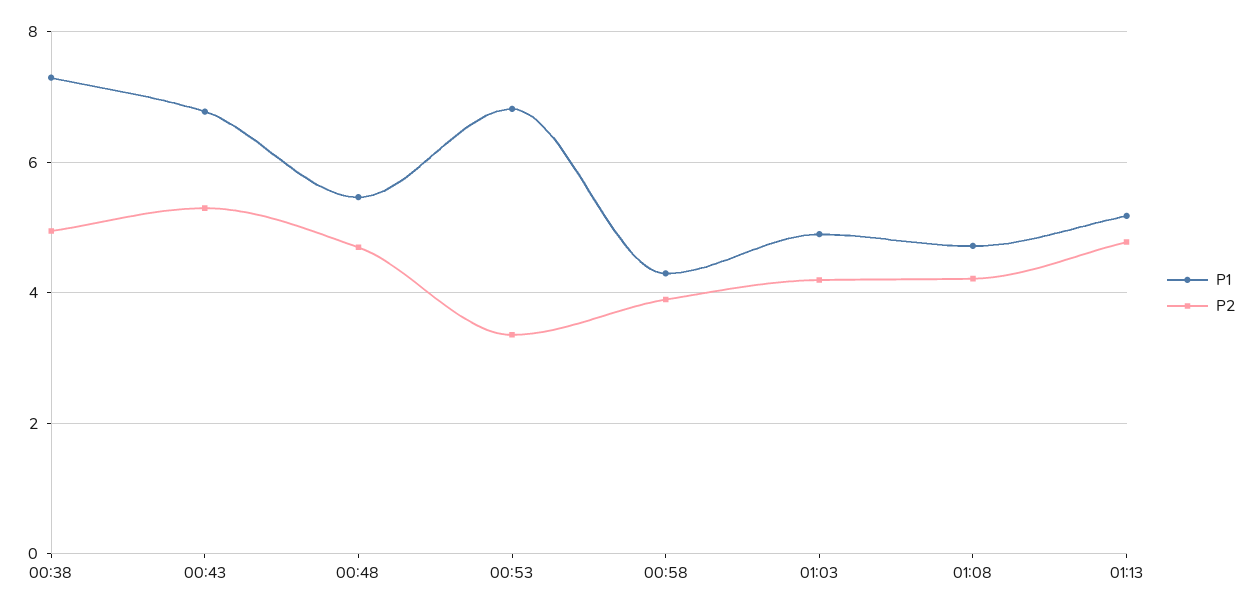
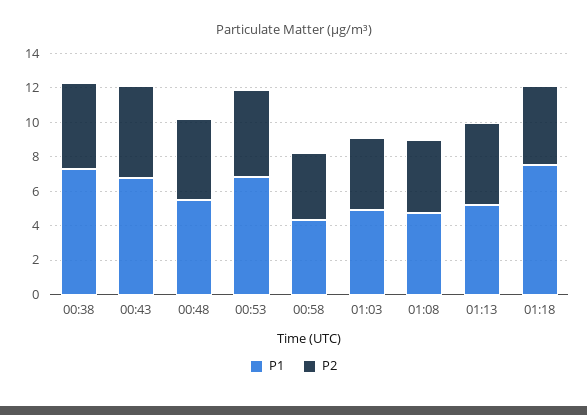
P2, 00:53: 3.4 -> 5
P1, 01:18: none -> 7.5
P2, 01:18: none -> 4.5

